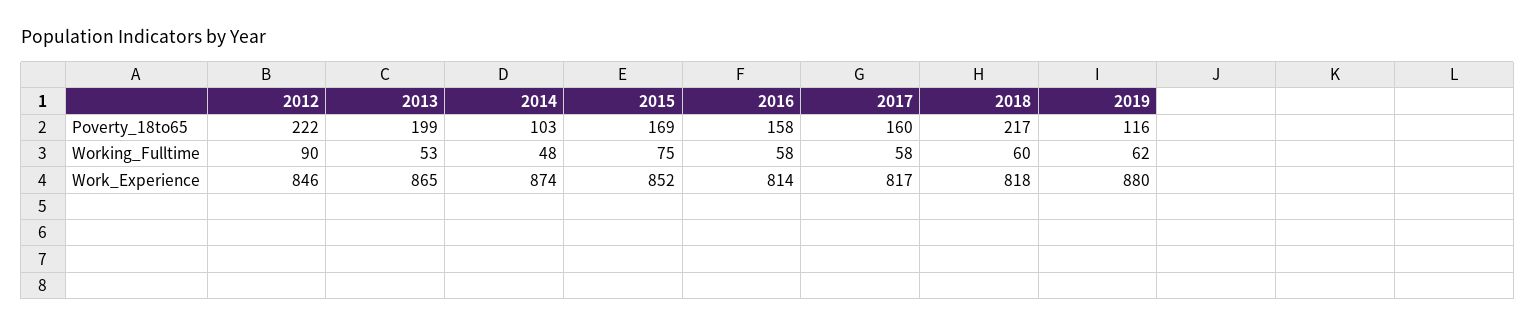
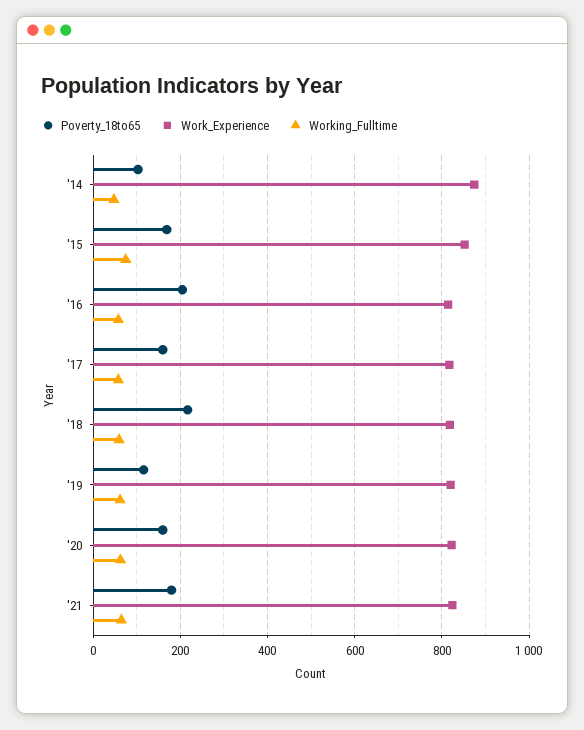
Poverty_18to65, 2012: 222 -> none
Poverty_18to65, 2013: 199 -> none
Poverty_18to65, 2016: 158 -> 200
Working_Fulltime, 2012: 90 -> none
Working_Fulltime, 2013: 53 -> none
Work_Experience, 2012: 846 -> none
Work_Experience, 2013: 865 -> none
Work_Experience, 2019: 880 -> 820
Poverty_18to65, '20: none -> 160
Work_Experience, '20: none -> 820
Working_Fulltime, '20: none -> 60
Poverty_18to65, '21: none -> 180
Work_Experience, '21: none -> 820
Working_Fulltime, '21: none -> 60

